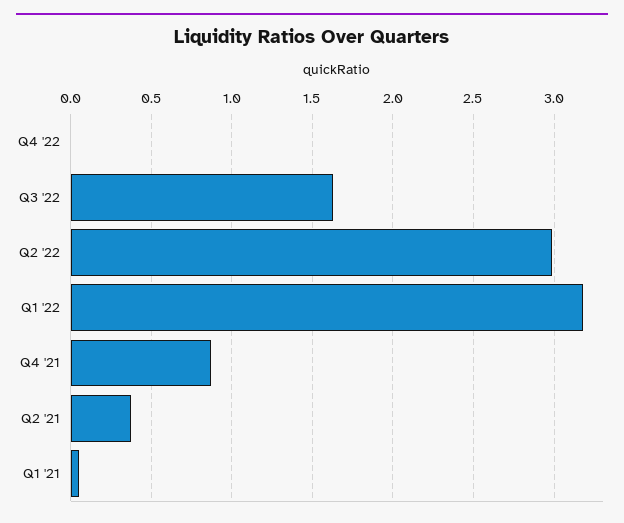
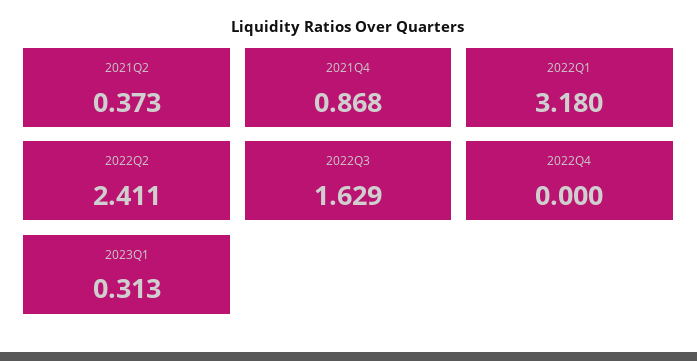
Q2 '22: 3 -> 2.411
Q1 '21: 0.05 -> none
2023Q1: none -> 0.313

